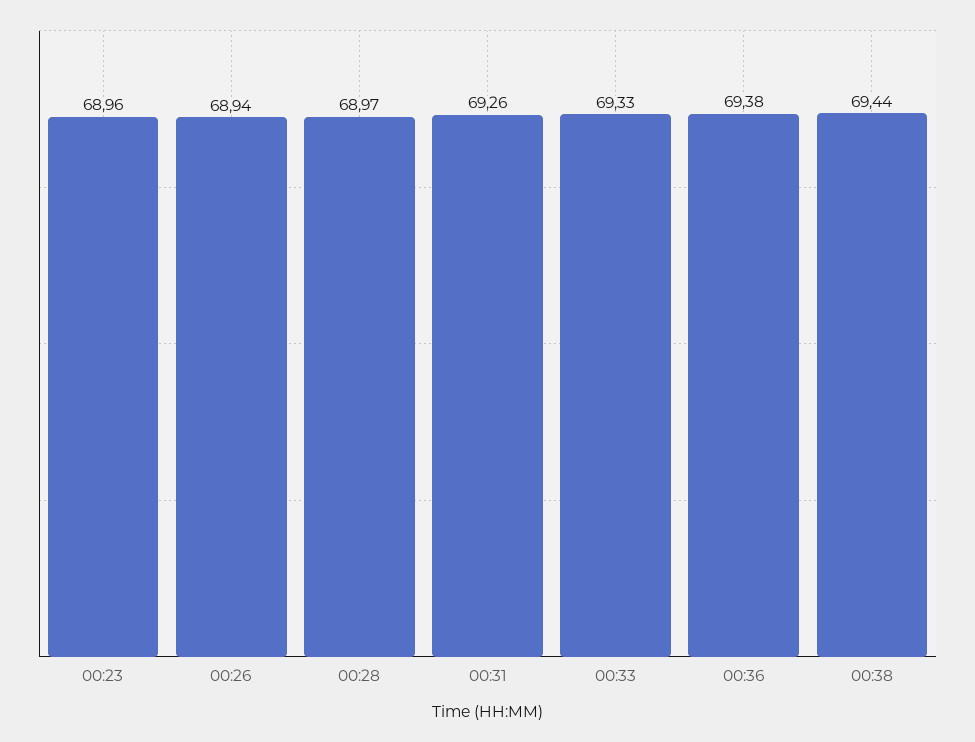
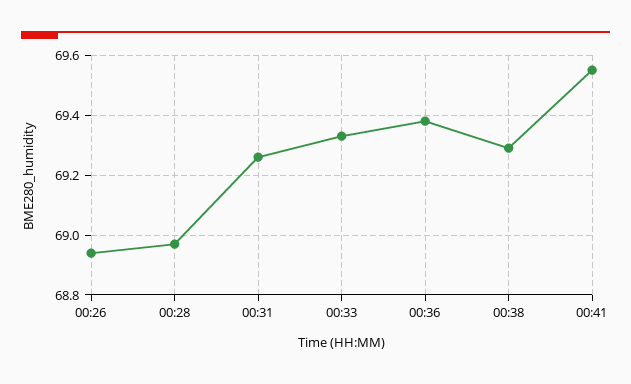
00:23: 68.96 -> none
00:38: 69.44 -> 69.3
00:41: none -> 69.55

